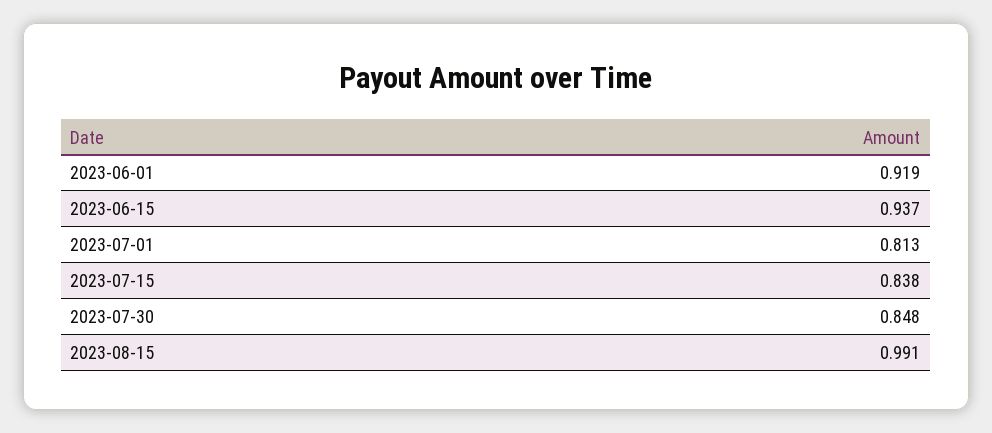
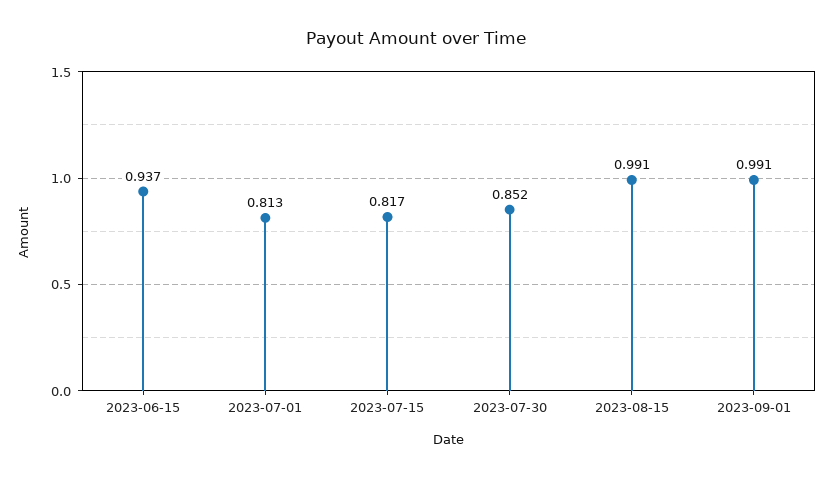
2023-06-01: 0.919 -> none
2023-07-15: 0.838 -> 0.817
2023-07-30: 0.848 -> 0.852
2023-09-01: none -> 0.991

